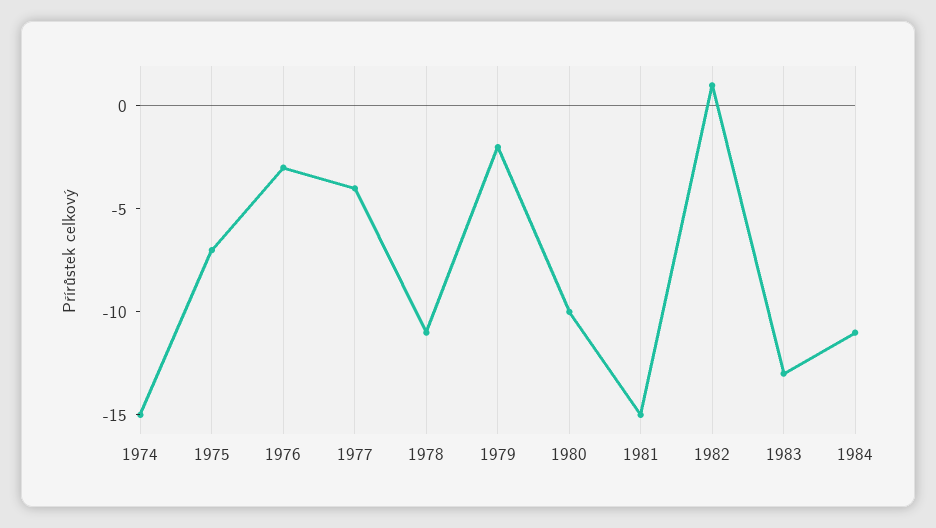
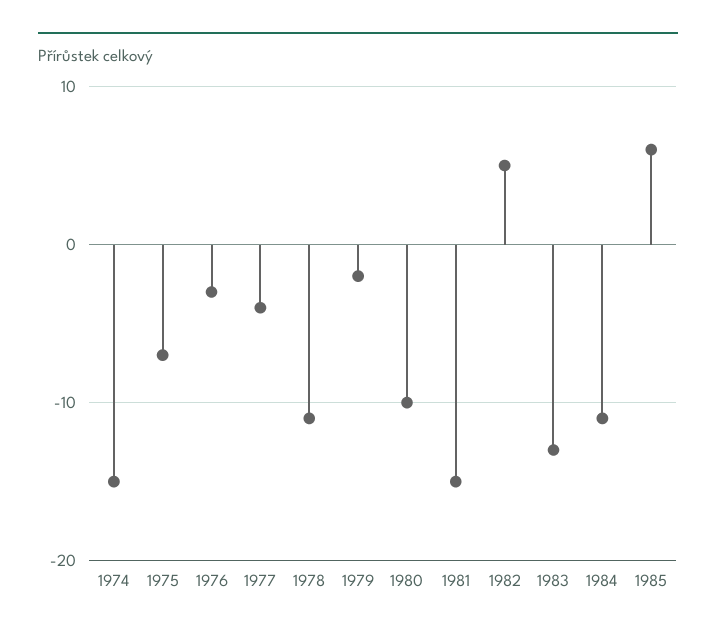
1982: 1 -> 5
1985: none -> 6

